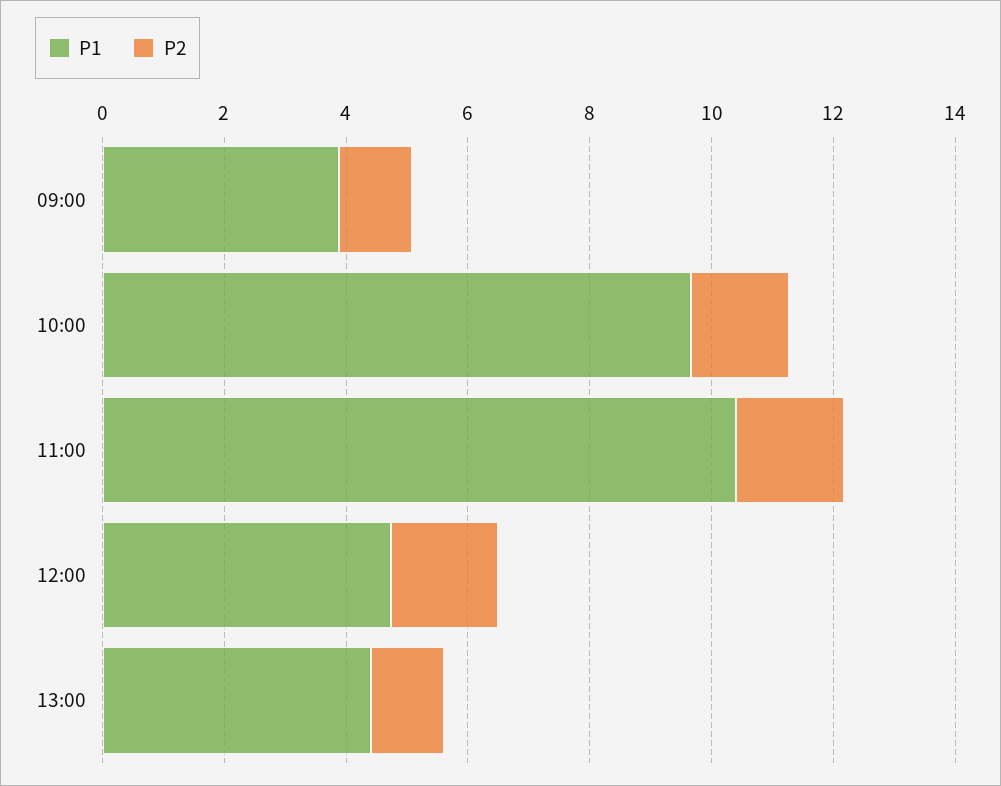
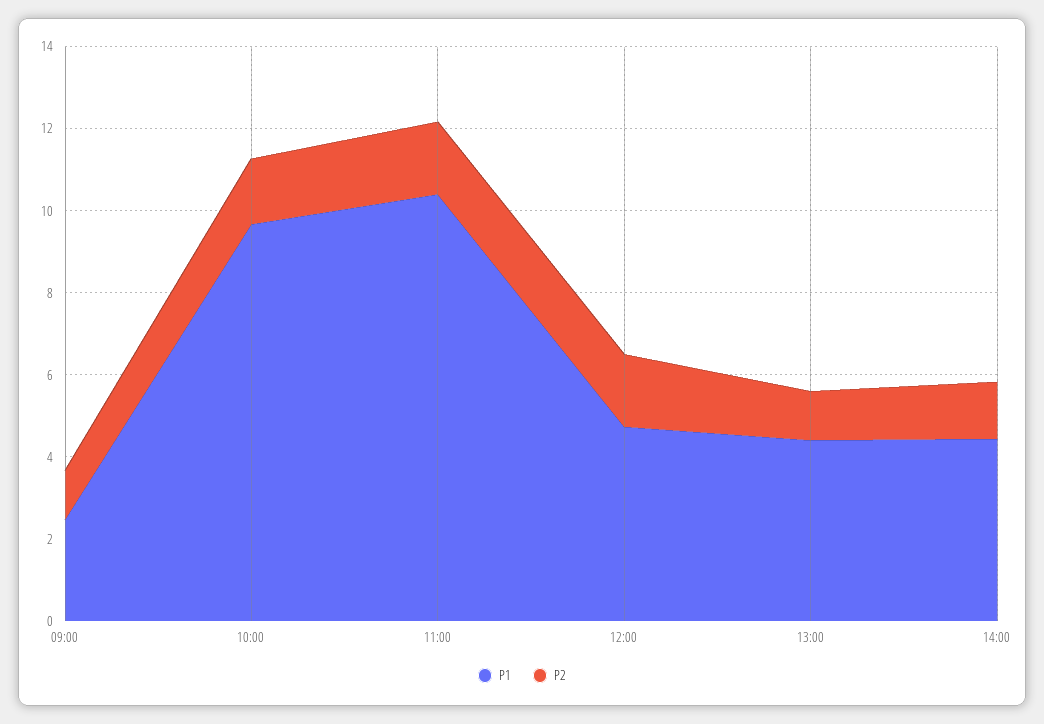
P1, 09:00: 4 -> 2.5
P1, 14:00: none -> 4.5
P2, 14:00: none -> 1.5

